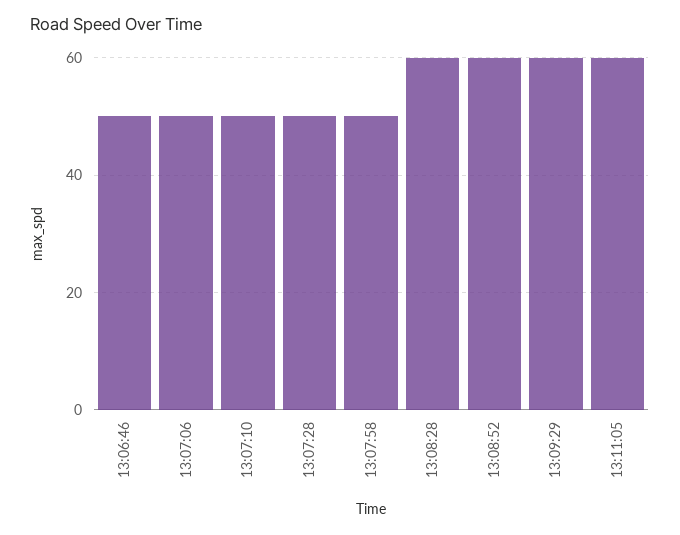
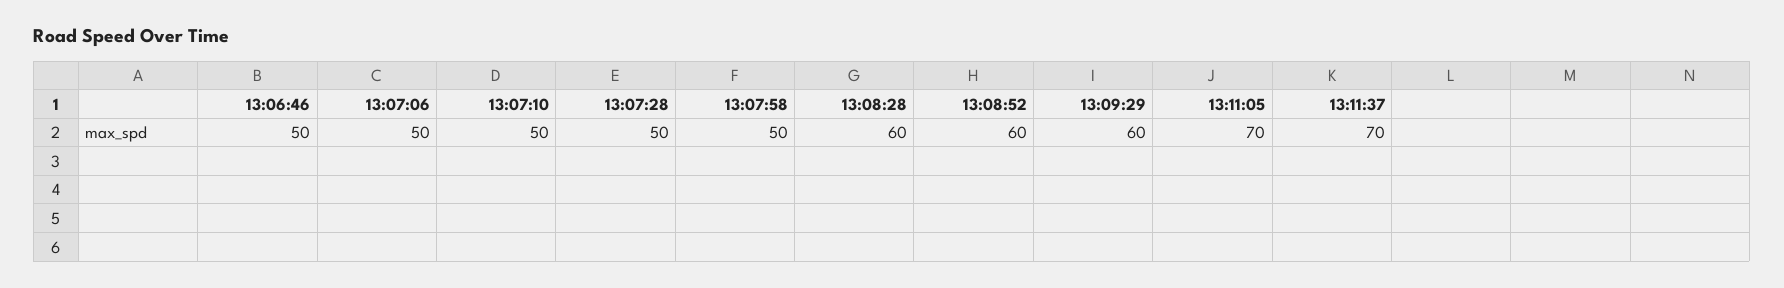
13:11:05: 60 -> 70
13:11:37: none -> 70

